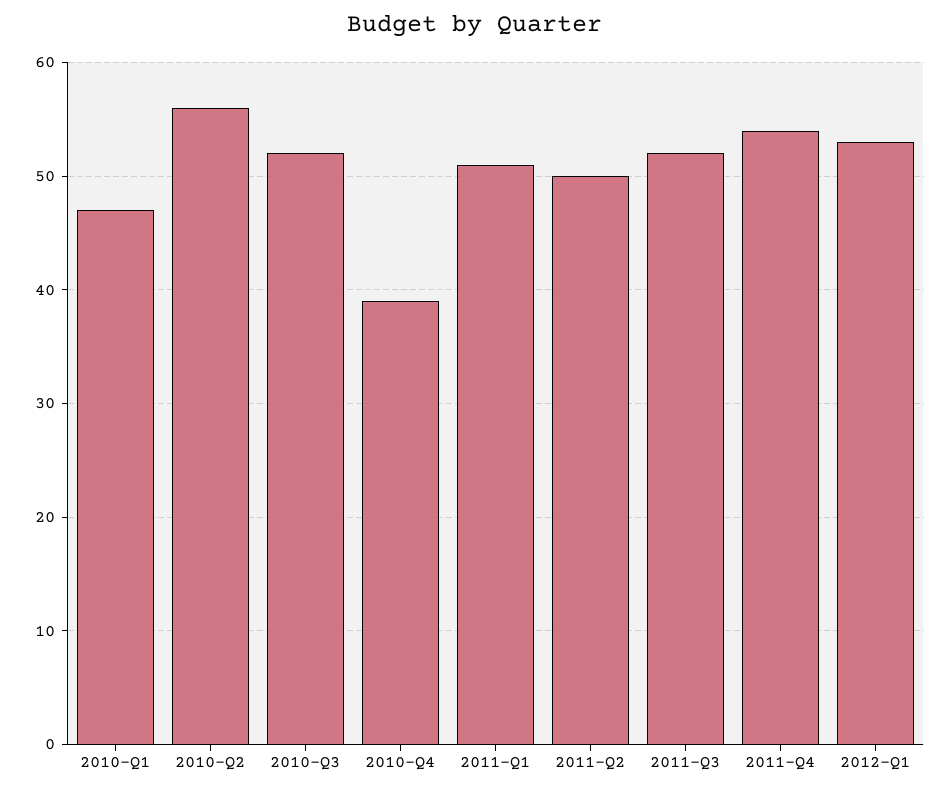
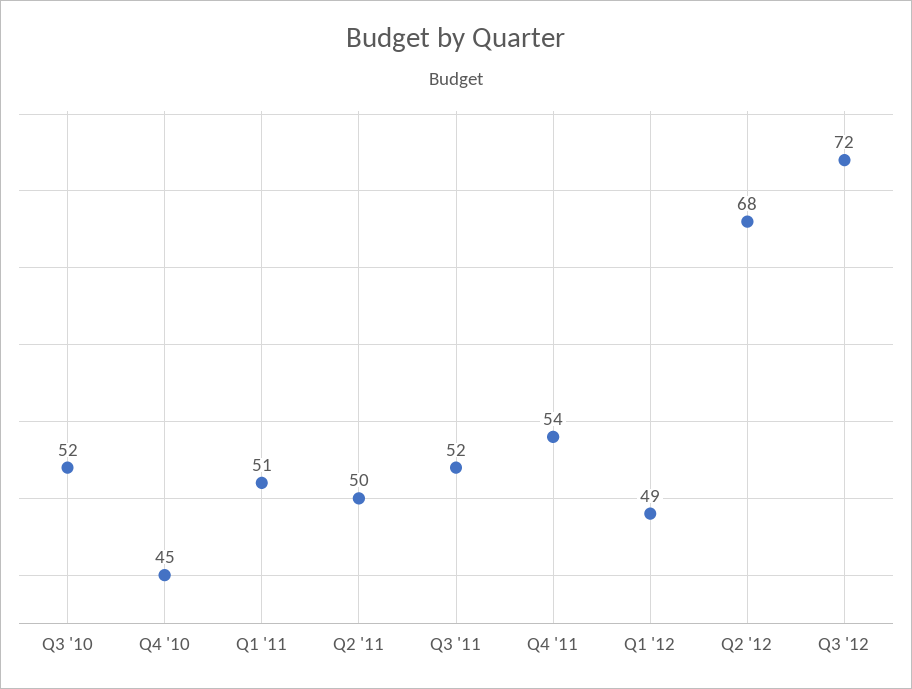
2010-Q1: 47 -> none
2010-Q2: 56 -> none
2010-Q4: 39 -> 45
2012-Q1: 53 -> 49
Q2 '12: none -> 68
Q3 '12: none -> 72

